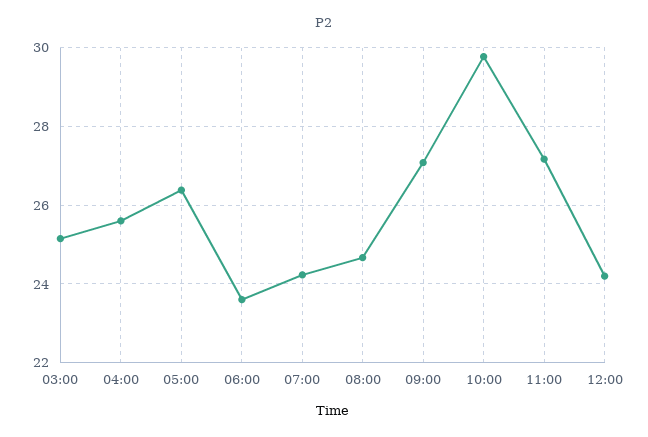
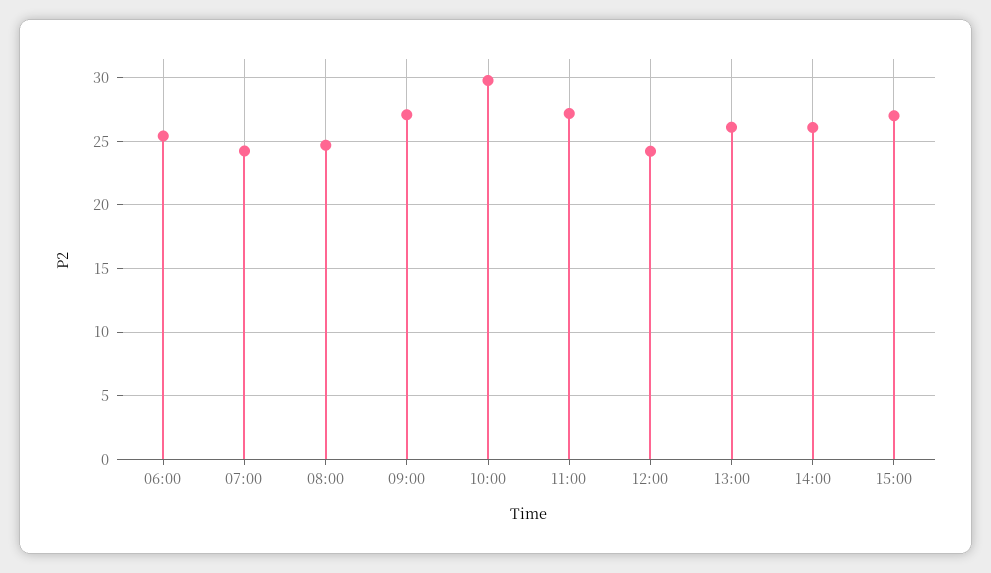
03:00: 25.2 -> none
04:00: 25.6 -> none
05:00: 26.4 -> none
06:00: 23.6 -> 25.5
13:00: none -> 26
14:00: none -> 26
15:00: none -> 27

